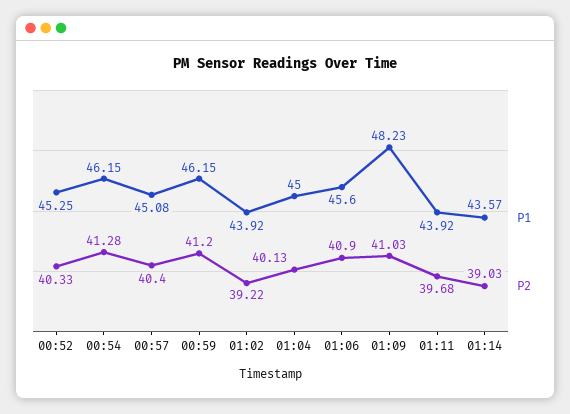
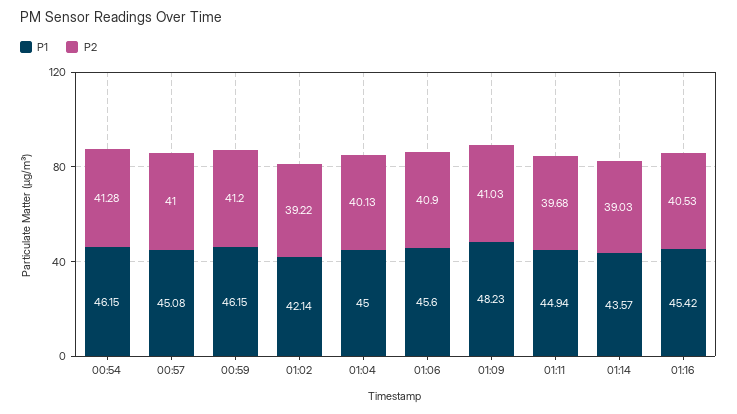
P1, 00:52: 45.25 -> none
P2, 00:52: 40.33 -> none
P2, 00:57: 40.4 -> 41
P1, 01:02: 43.92 -> 42.14
P1, 01:11: 43.92 -> 44.94
P1, 01:16: none -> 45.42
P2, 01:16: none -> 40.53

